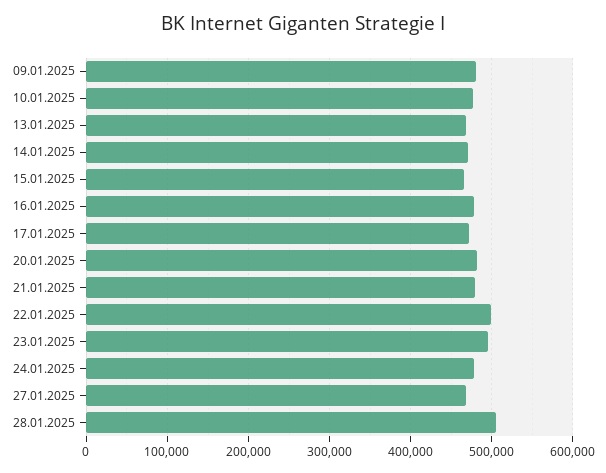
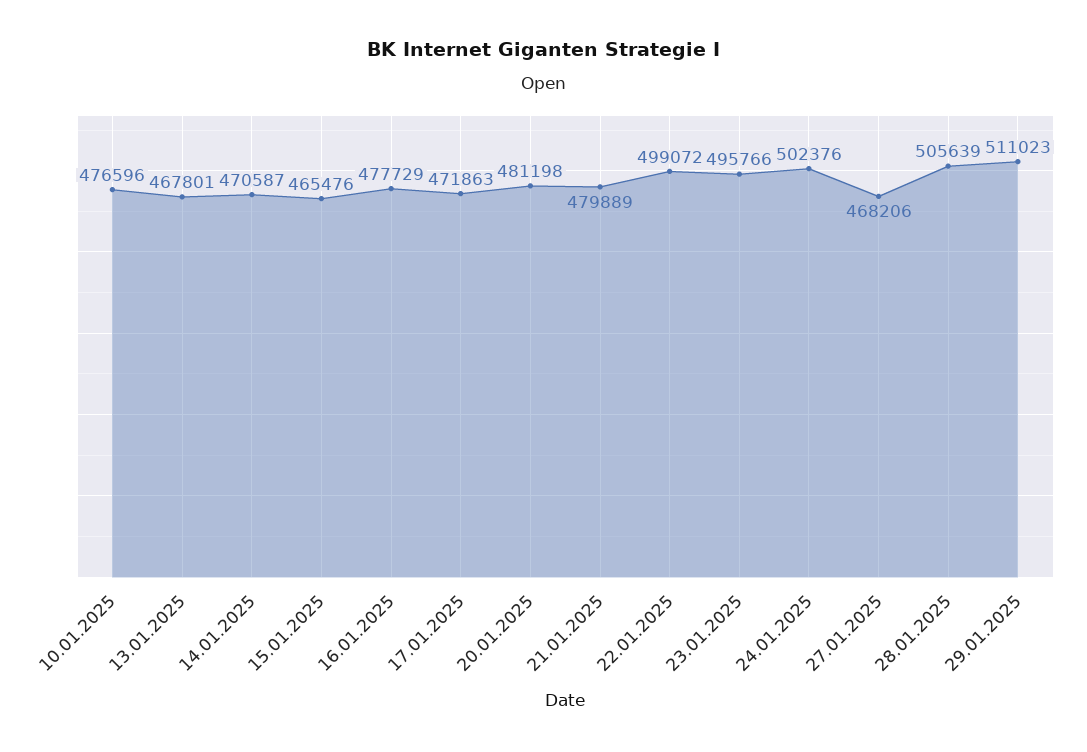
09.01.2025: 480000 -> none
24.01.2025: 480000 -> 502376
29.01.2025: none -> 511023

